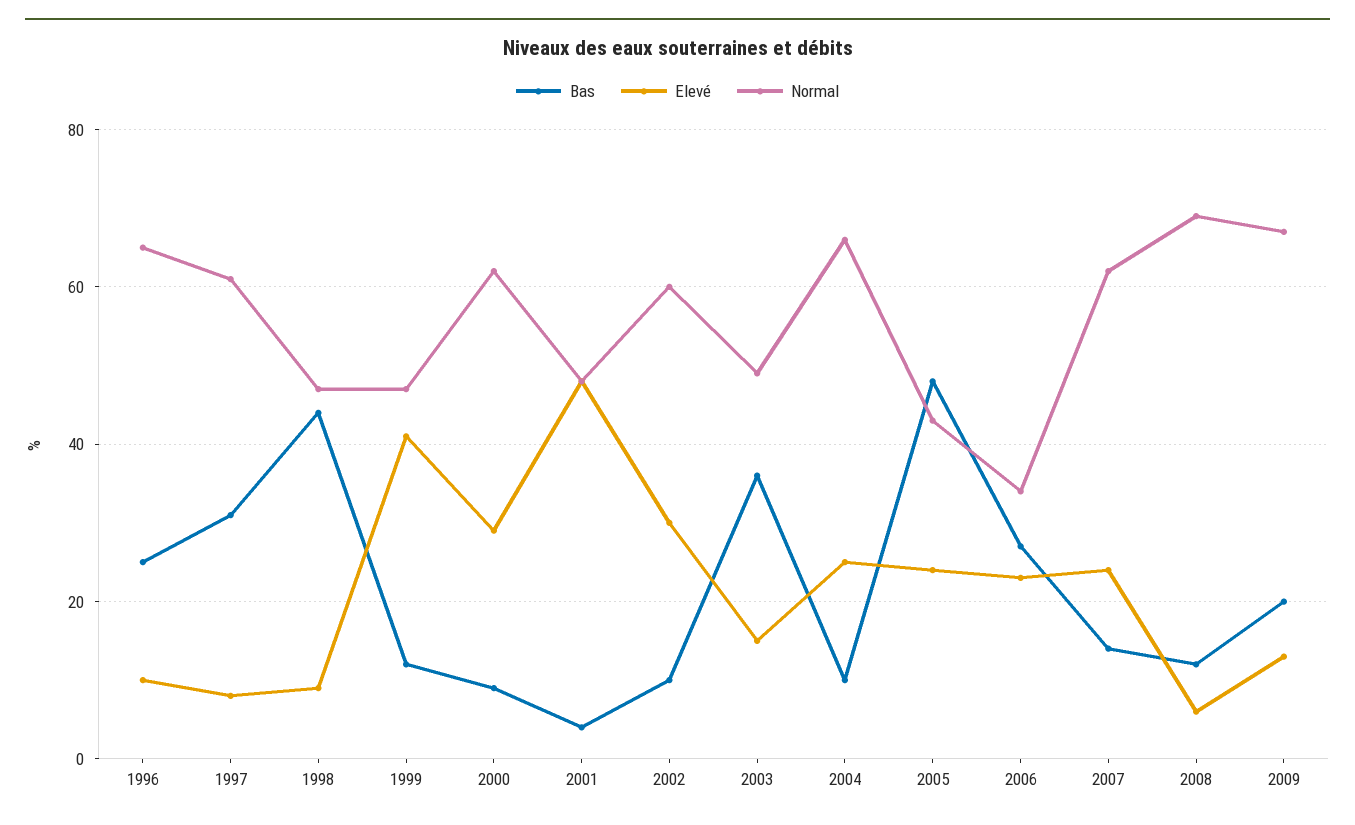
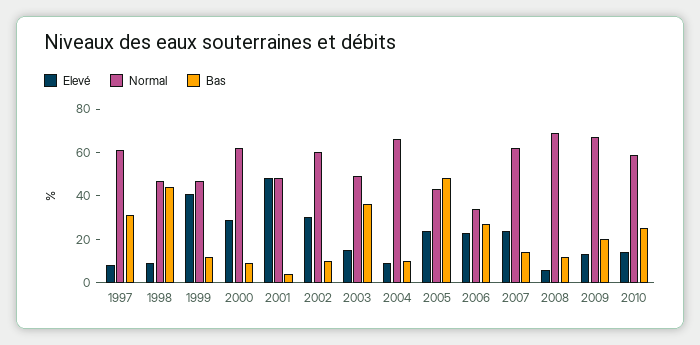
Bas, 1996: 25 -> none
Elevé, 1996: 10 -> none
Normal, 1996: 65 -> none
Elevé, 2004: 25 -> 10
Elevé, 2010: none -> 15
Normal, 2010: none -> 60
Bas, 2010: none -> 25

